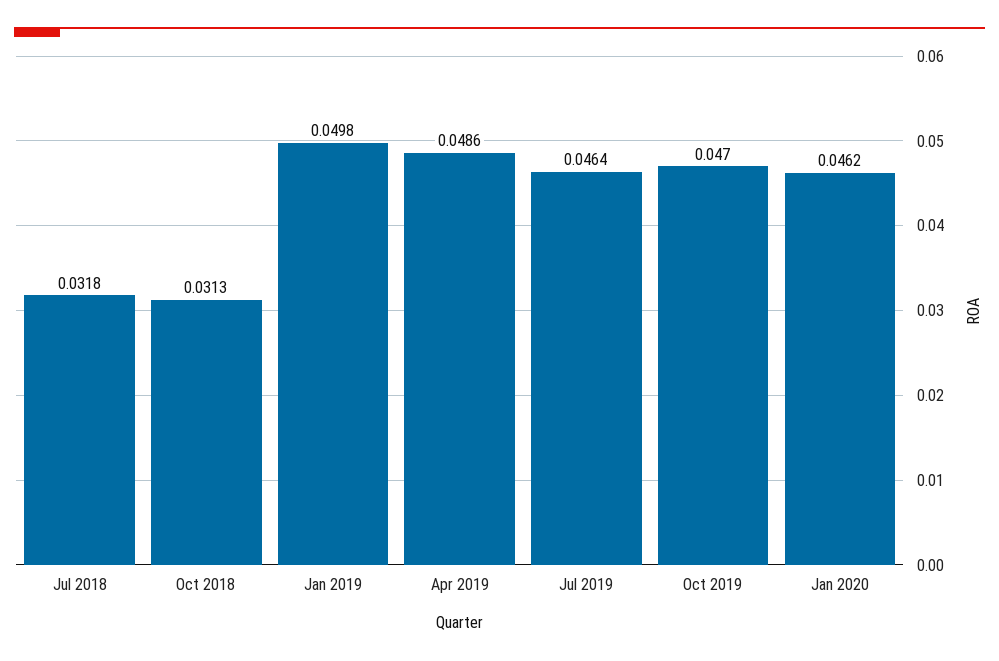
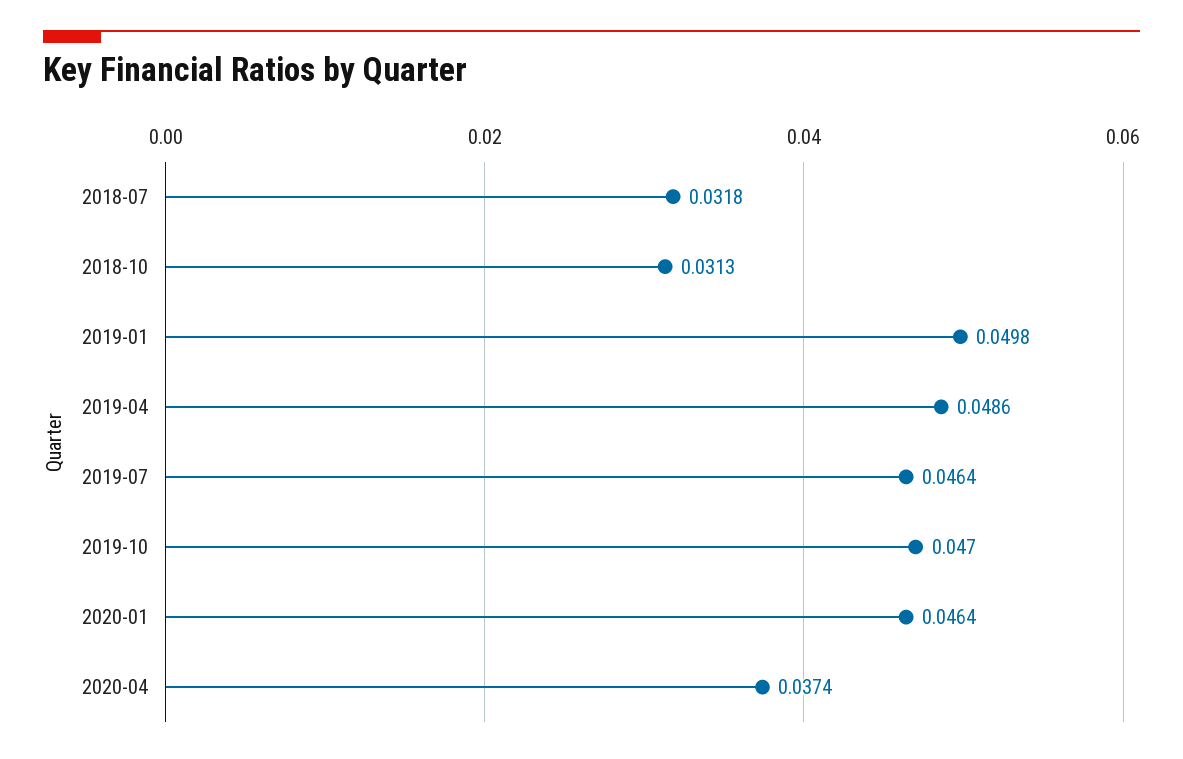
Jan 2020: 0.0462 -> 0.0464
2020-04: none -> 0.0374

